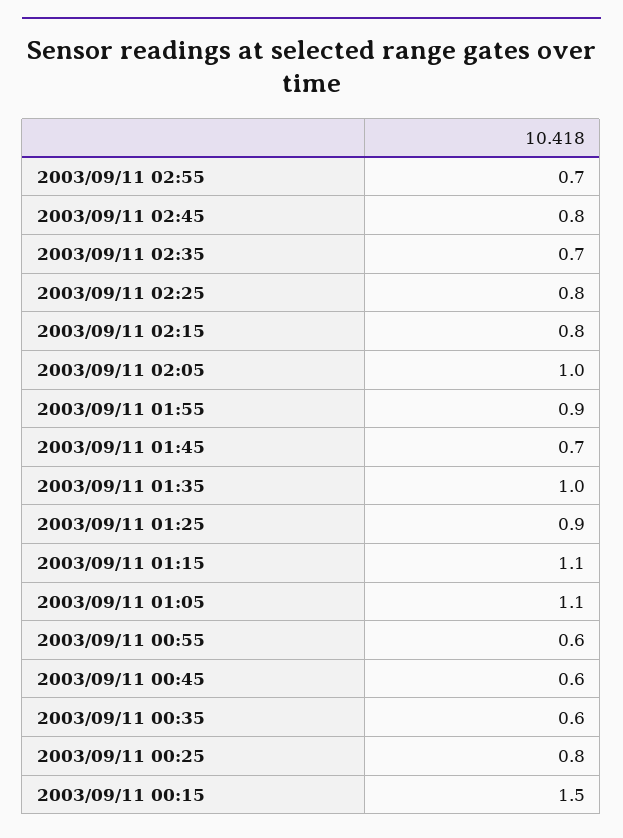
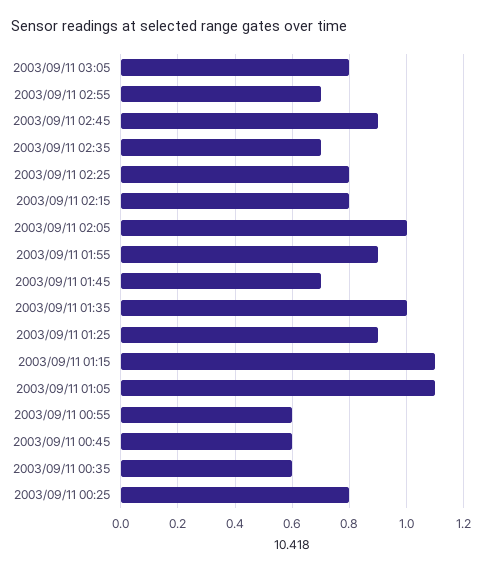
2003/09/11 02:45: 0.8 -> 0.9
2003/09/11 00:15: 1.5 -> none
2003/09/11 03:05: none -> 0.8

